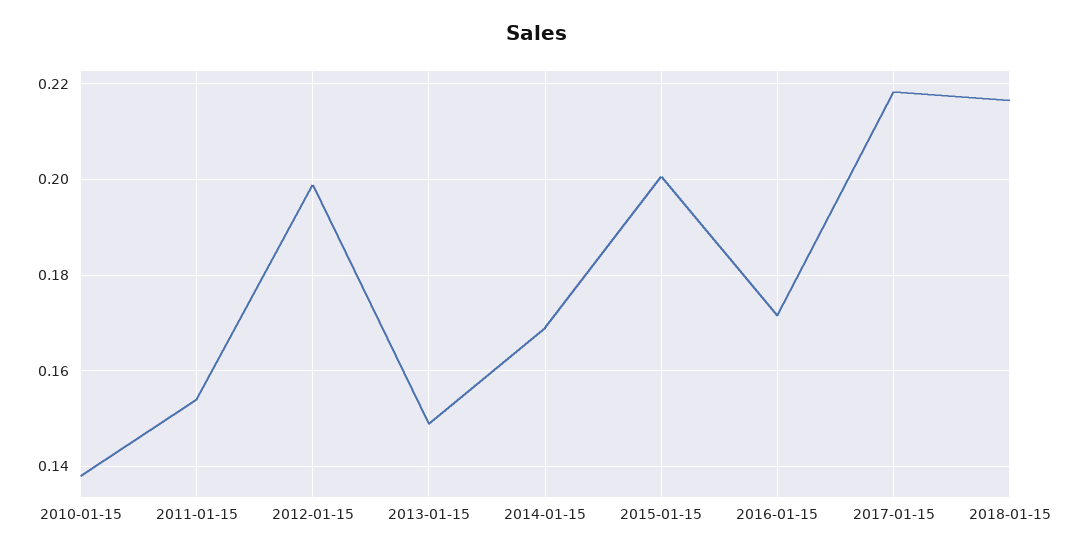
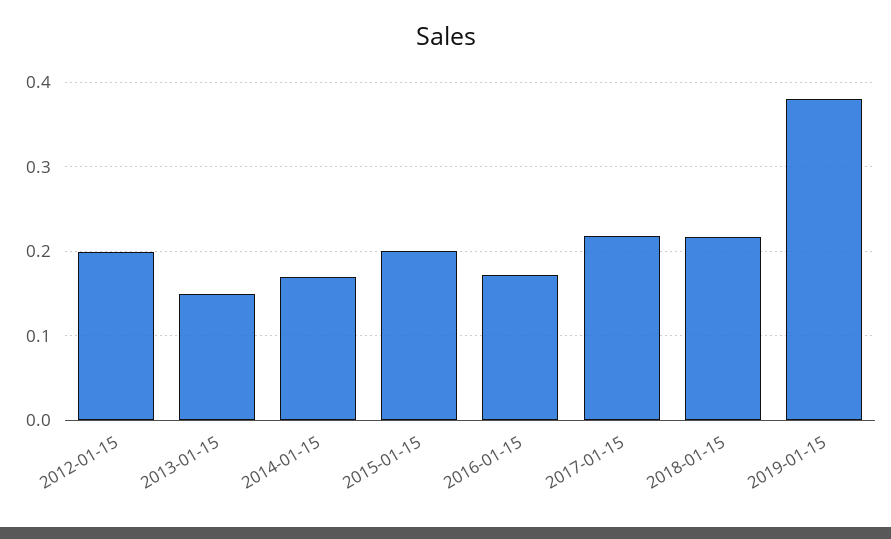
2010-01-15: 0.138 -> none
2011-01-15: 0.154 -> none
2019-01-15: none -> 0.38

